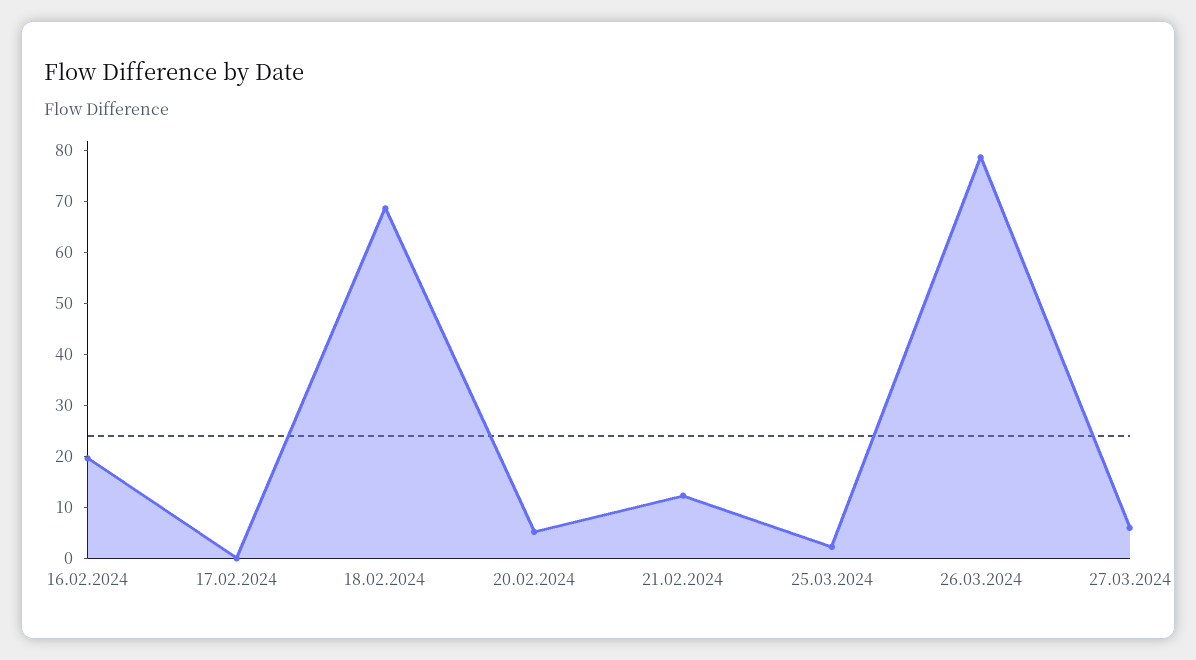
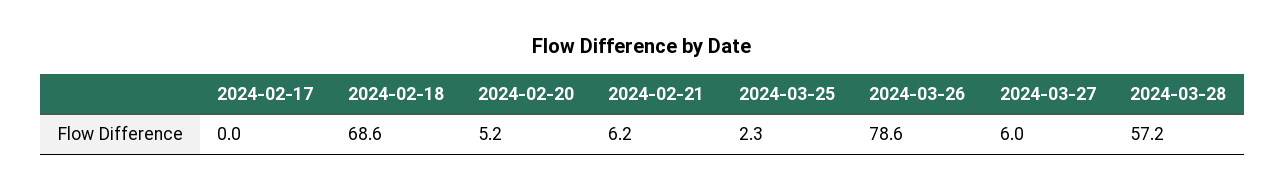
16.02.2024: 20 -> none
21.02.2024: 12 -> 6.2
2024-03-28: none -> 57.2

